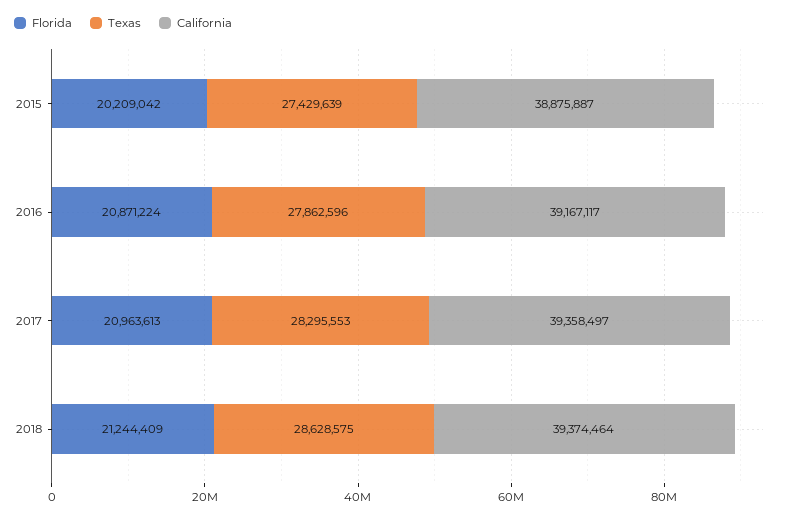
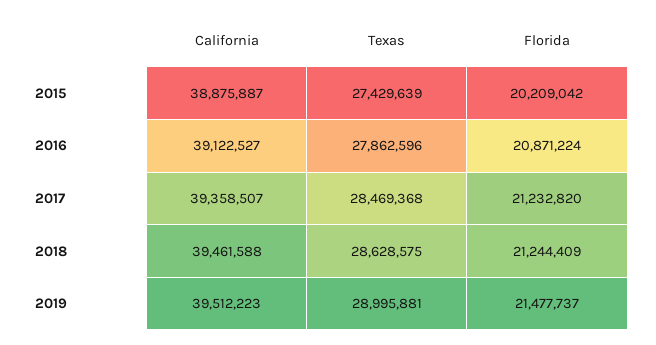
California, 2016: 39167117 -> 39122527
Florida, 2017: 20963613 -> 21232820
Texas, 2017: 28295553 -> 28469368
California, 2017: 39358497 -> 39358507
California, 2018: 39374464 -> 39461588
California, 2019: none -> 39512223
Texas, 2019: none -> 28995881
Florida, 2019: none -> 21477737

